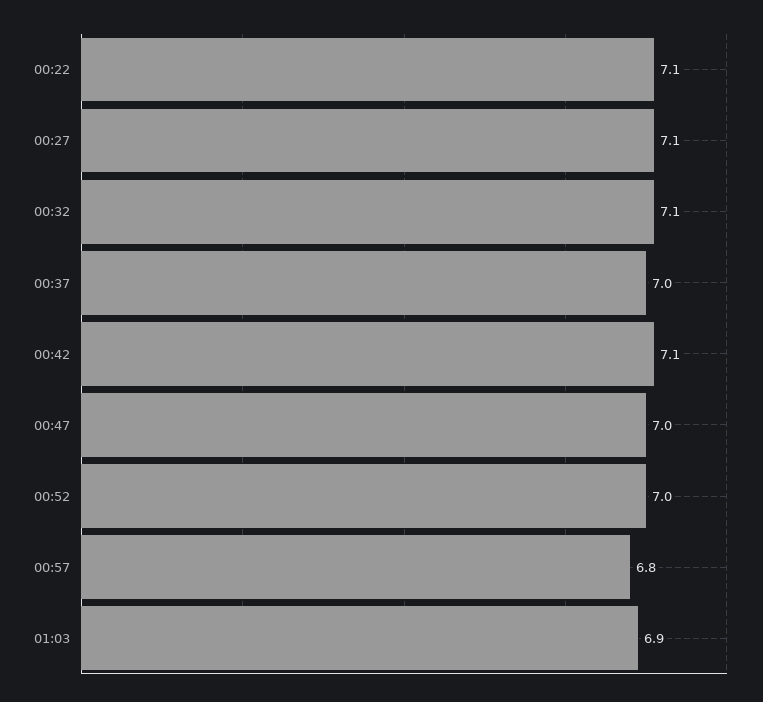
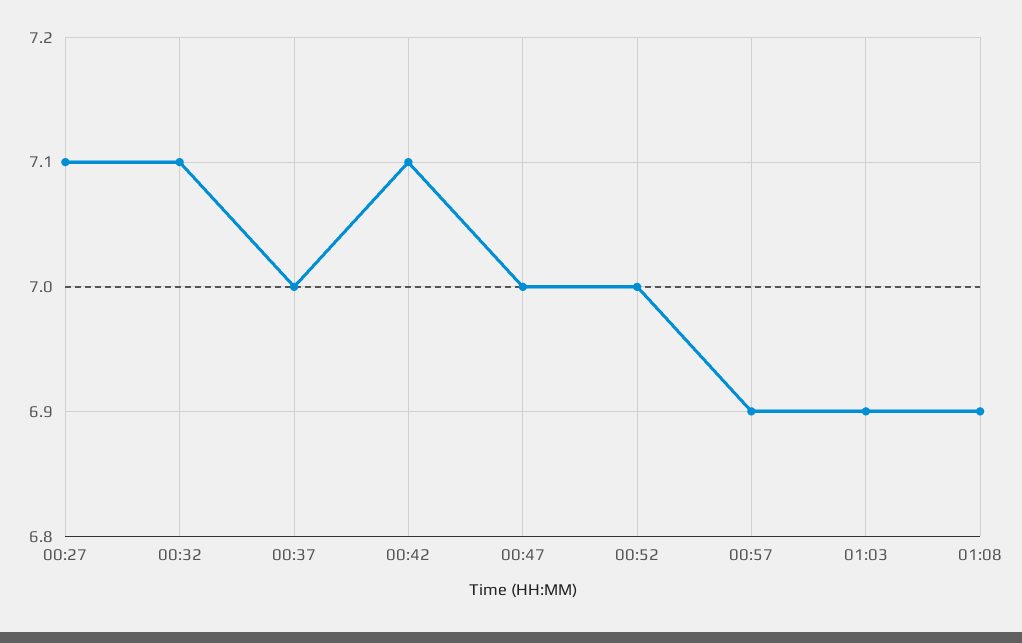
00:22: 7.1 -> none
00:57: 6.8 -> 6.9
01:08: none -> 6.9

